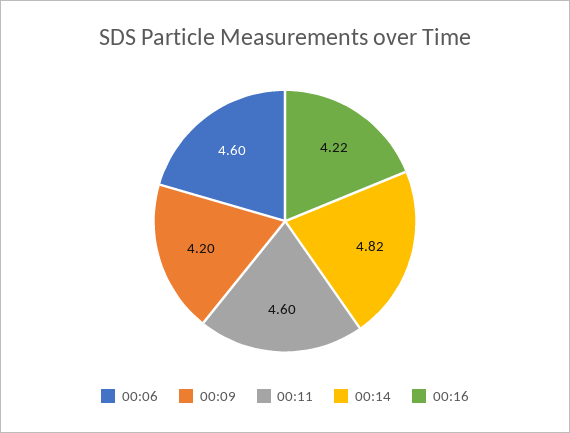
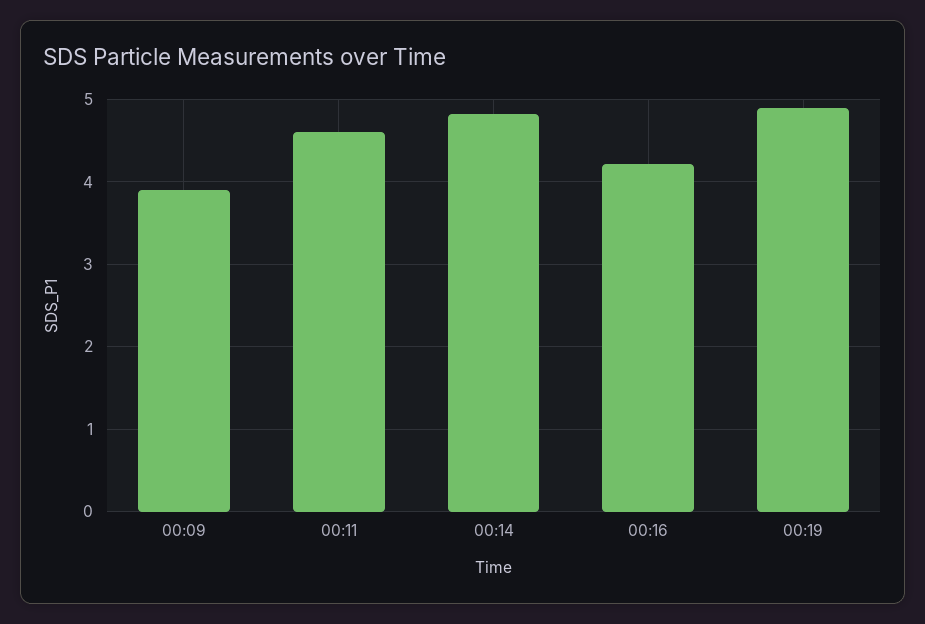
00:06: 4.6 -> none
00:09: 4.2 -> 3.9
00:19: none -> 4.9

